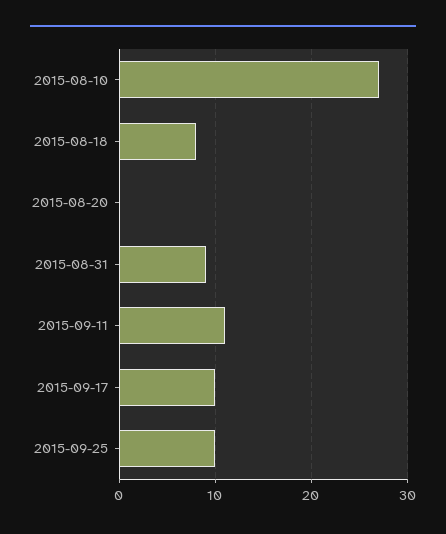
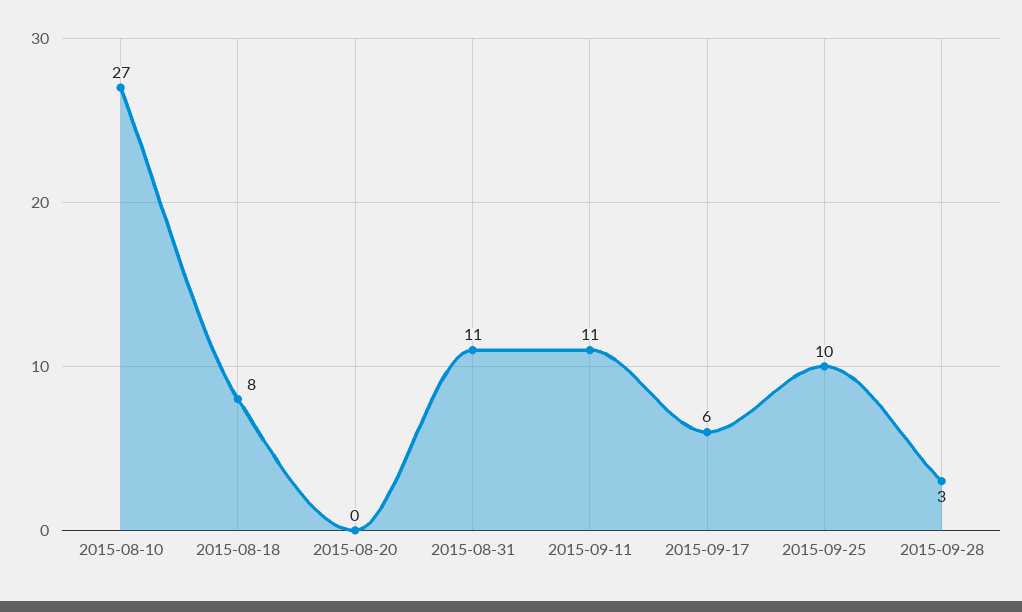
2015-08-31: 9 -> 11
2015-09-17: 10 -> 6
2015-09-28: none -> 3

